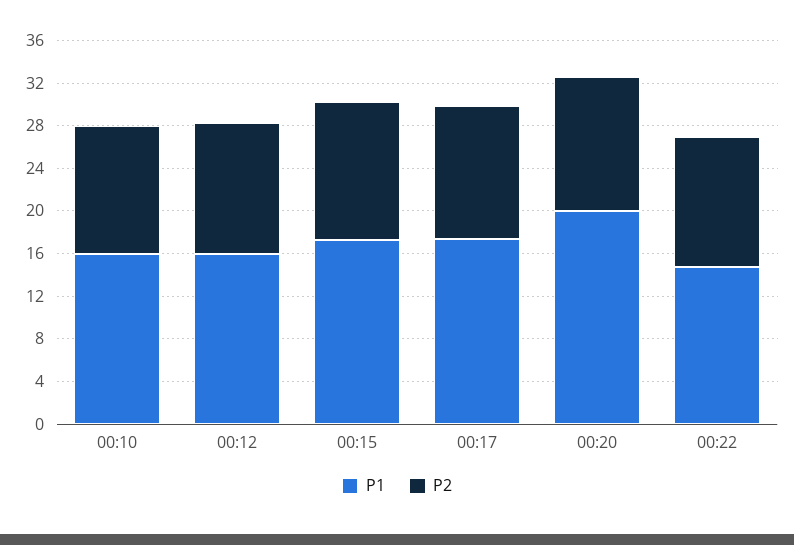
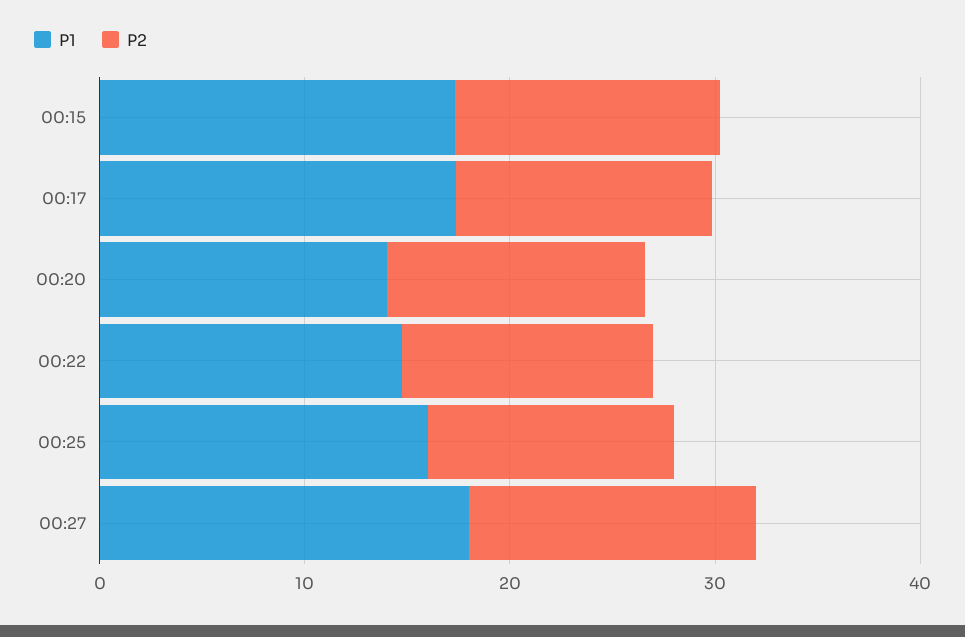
P1, 00:10: 16 -> none
P2, 00:10: 12 -> none
P1, 00:12: 16 -> none
P2, 00:12: 12 -> none
P1, 00:20: 20 -> 14
P1, 00:25: none -> 16
P2, 00:25: none -> 12
P1, 00:27: none -> 18
P2, 00:27: none -> 14

